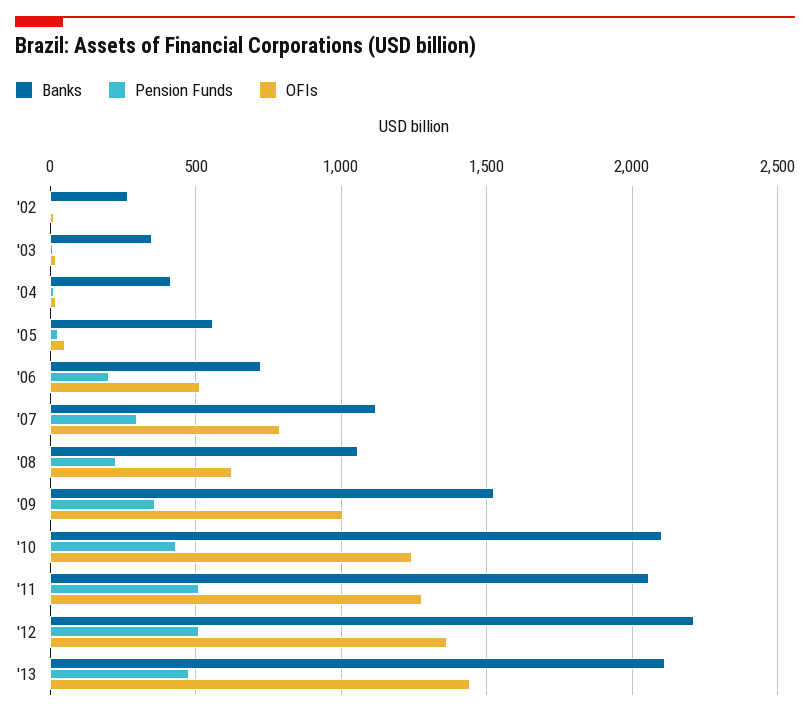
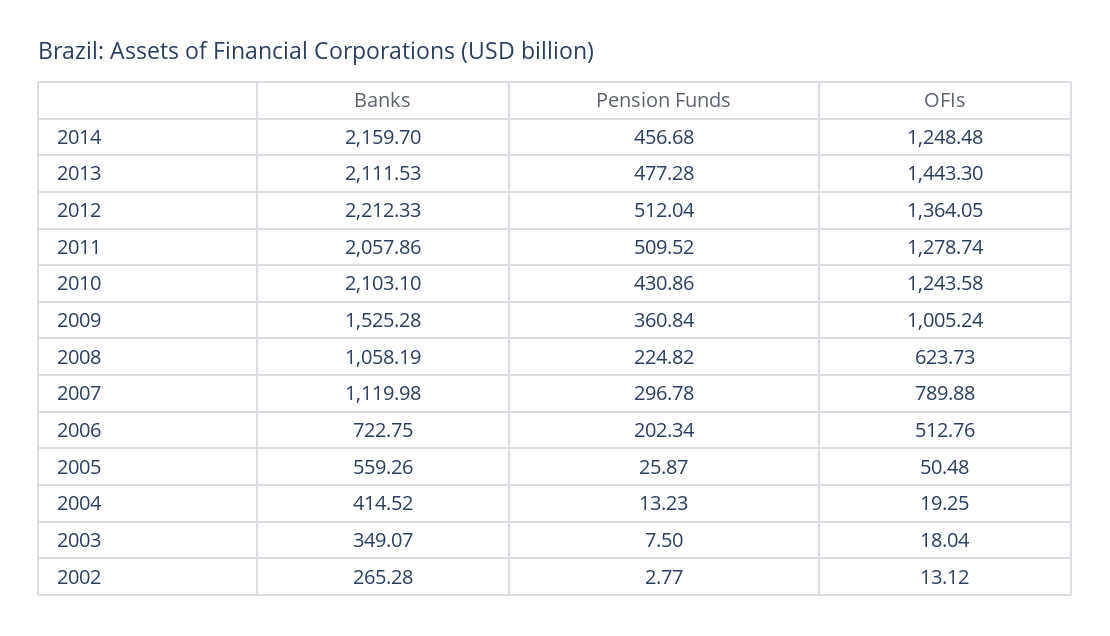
Banks, 2014: none -> 2159.7
Pension Funds, 2014: none -> 456.68
OFIs, 2014: none -> 1248.48

